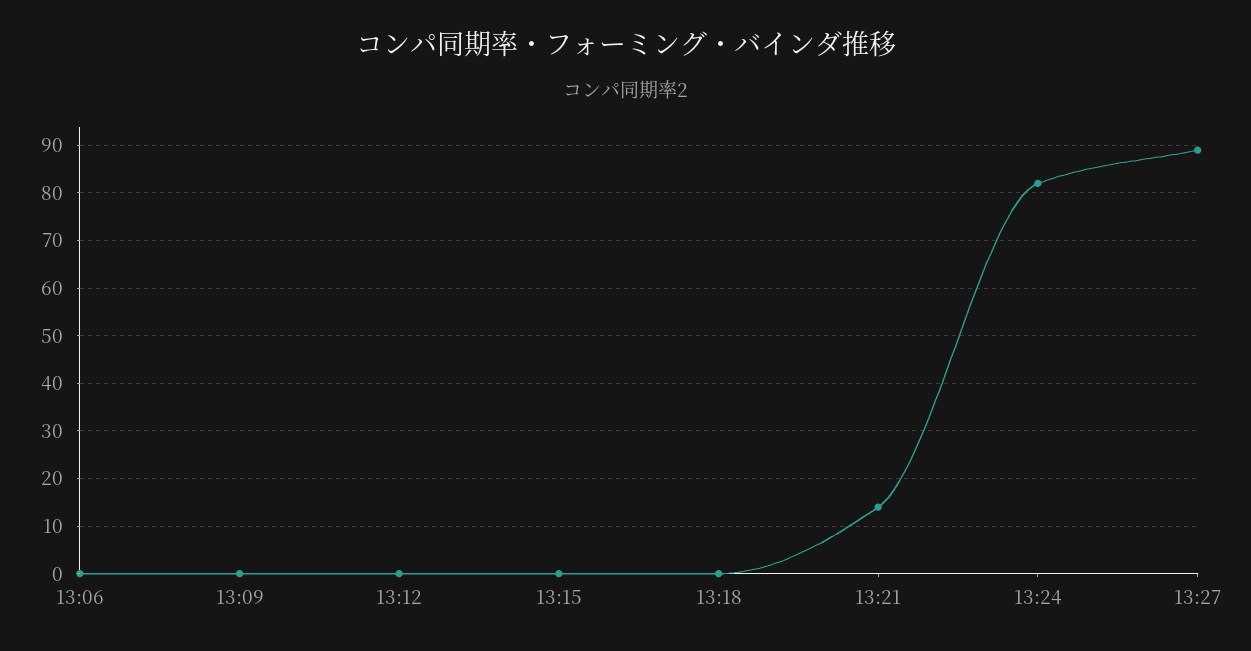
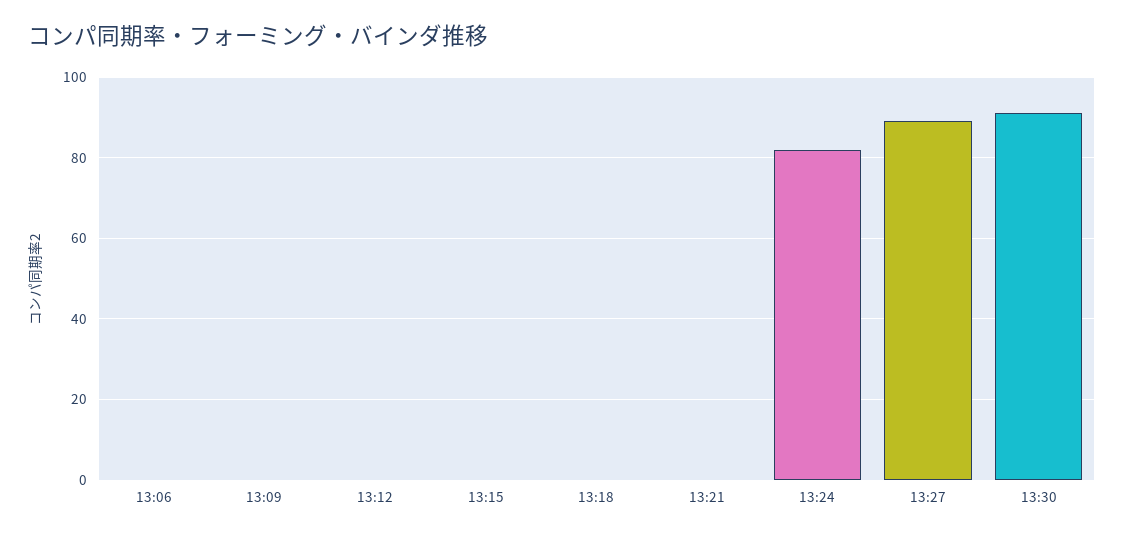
13:21: 15 -> 0
13:30: none -> 90

